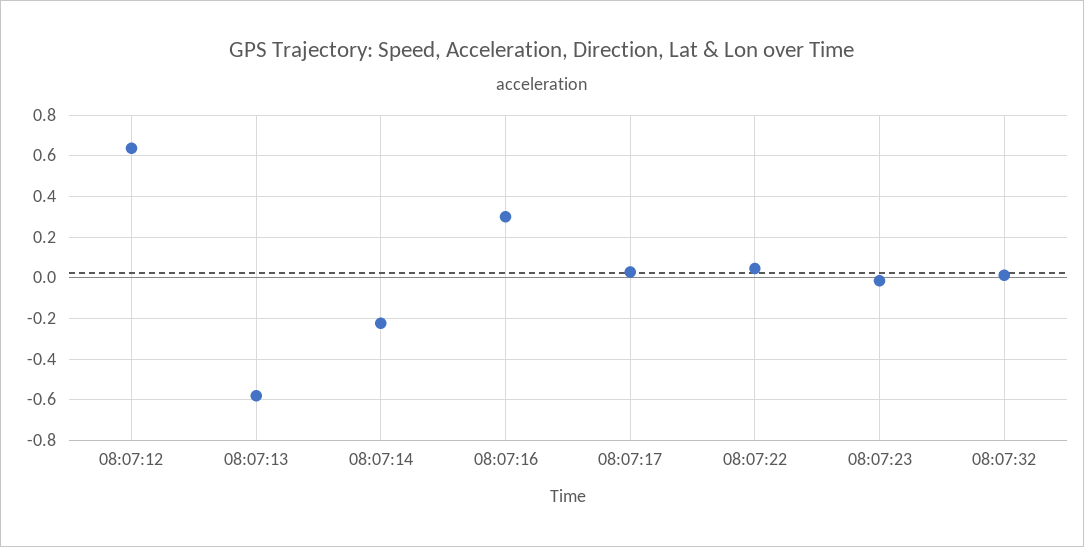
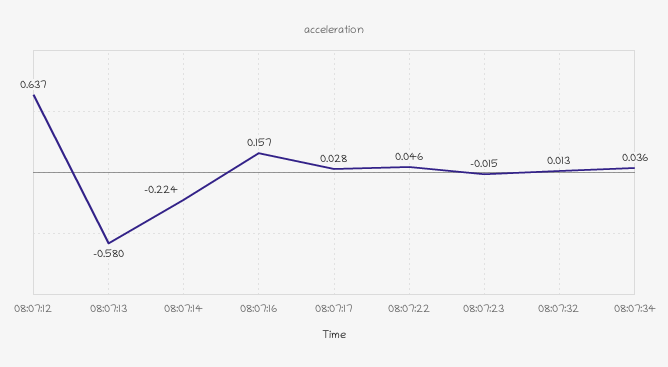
08:07:16: 0.3 -> 0.157
08:07:34: none -> 0.036

